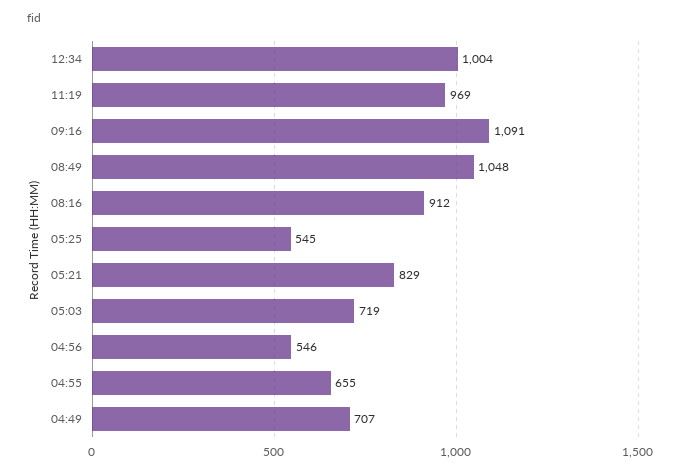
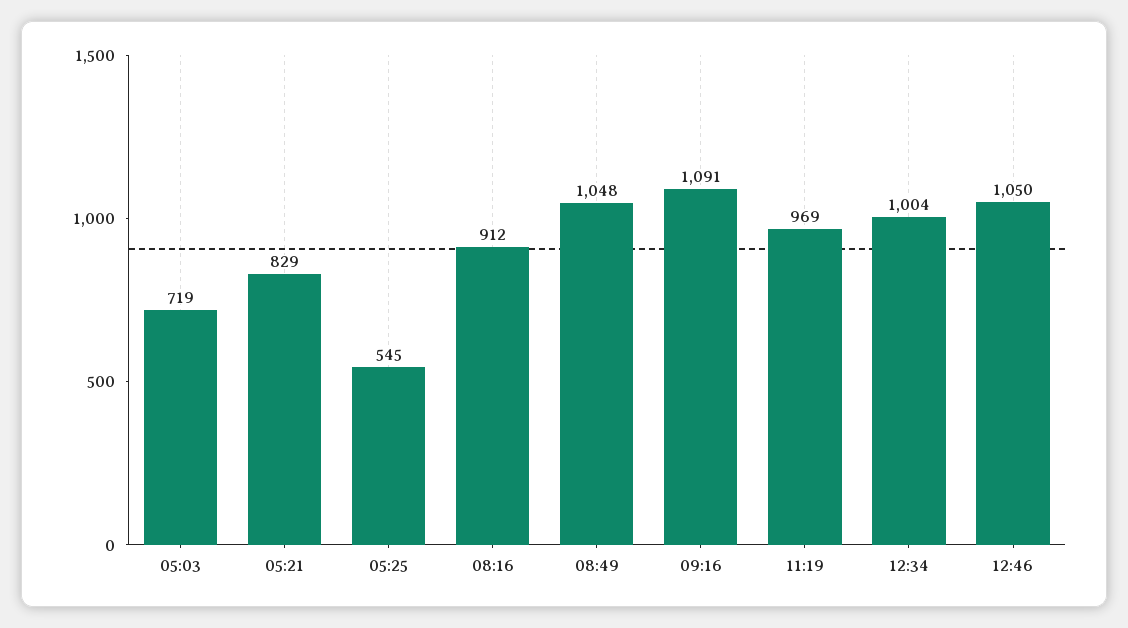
04:56: 546 -> none
04:55: 655 -> none
04:49: 707 -> none
12:46: none -> 1050

